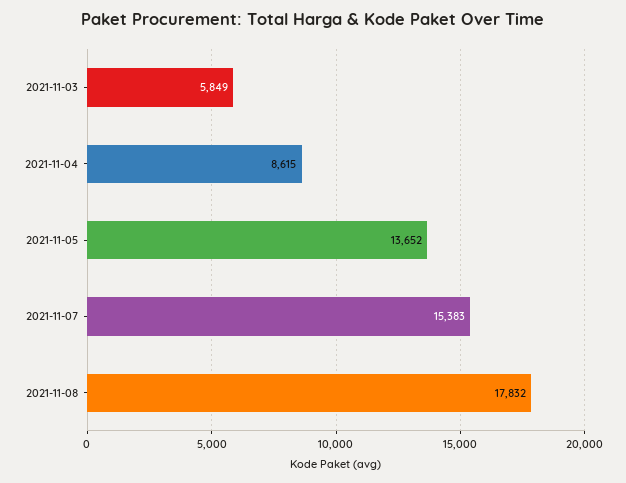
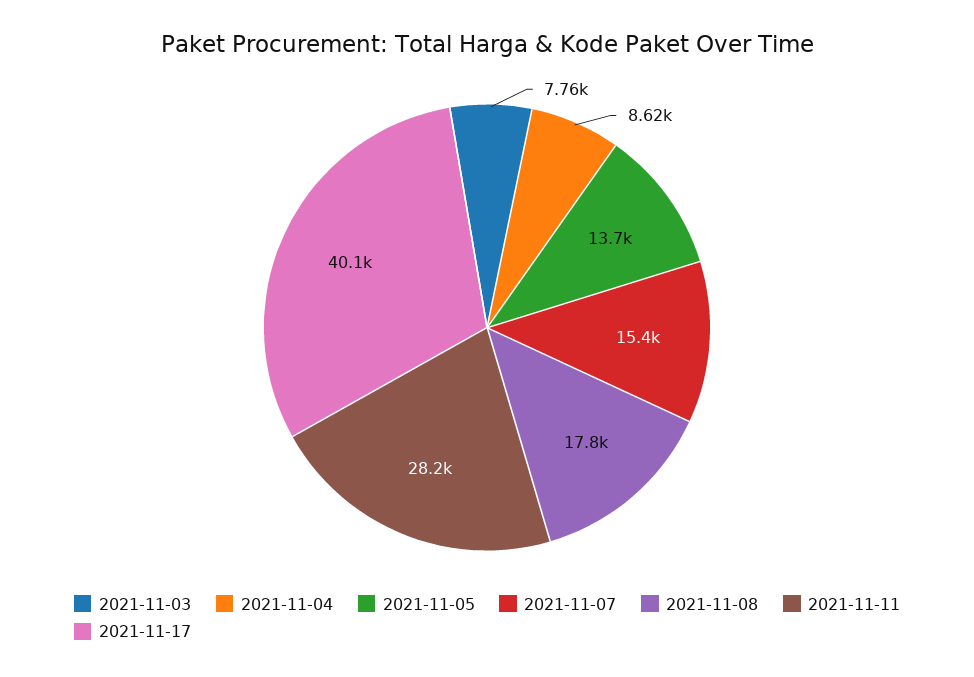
2021-11-03: 5849 -> 7760
2021-11-11: none -> 28200
2021-11-17: none -> 40100

